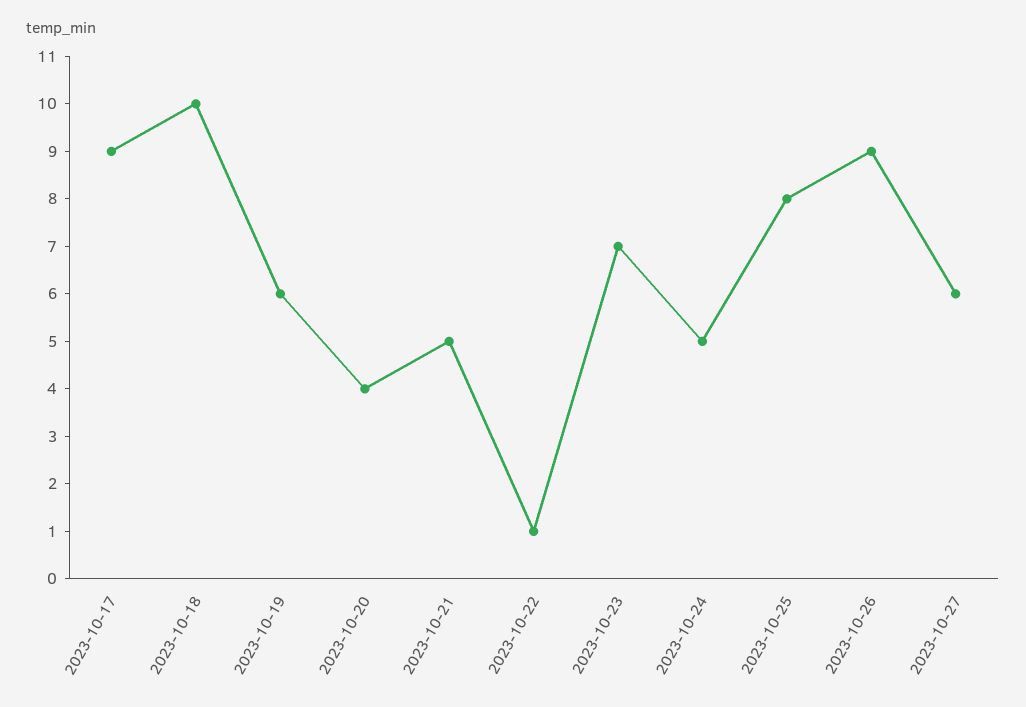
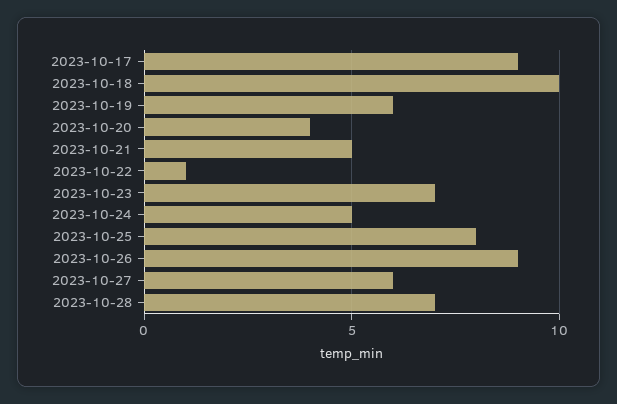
2023-10-28: none -> 7

